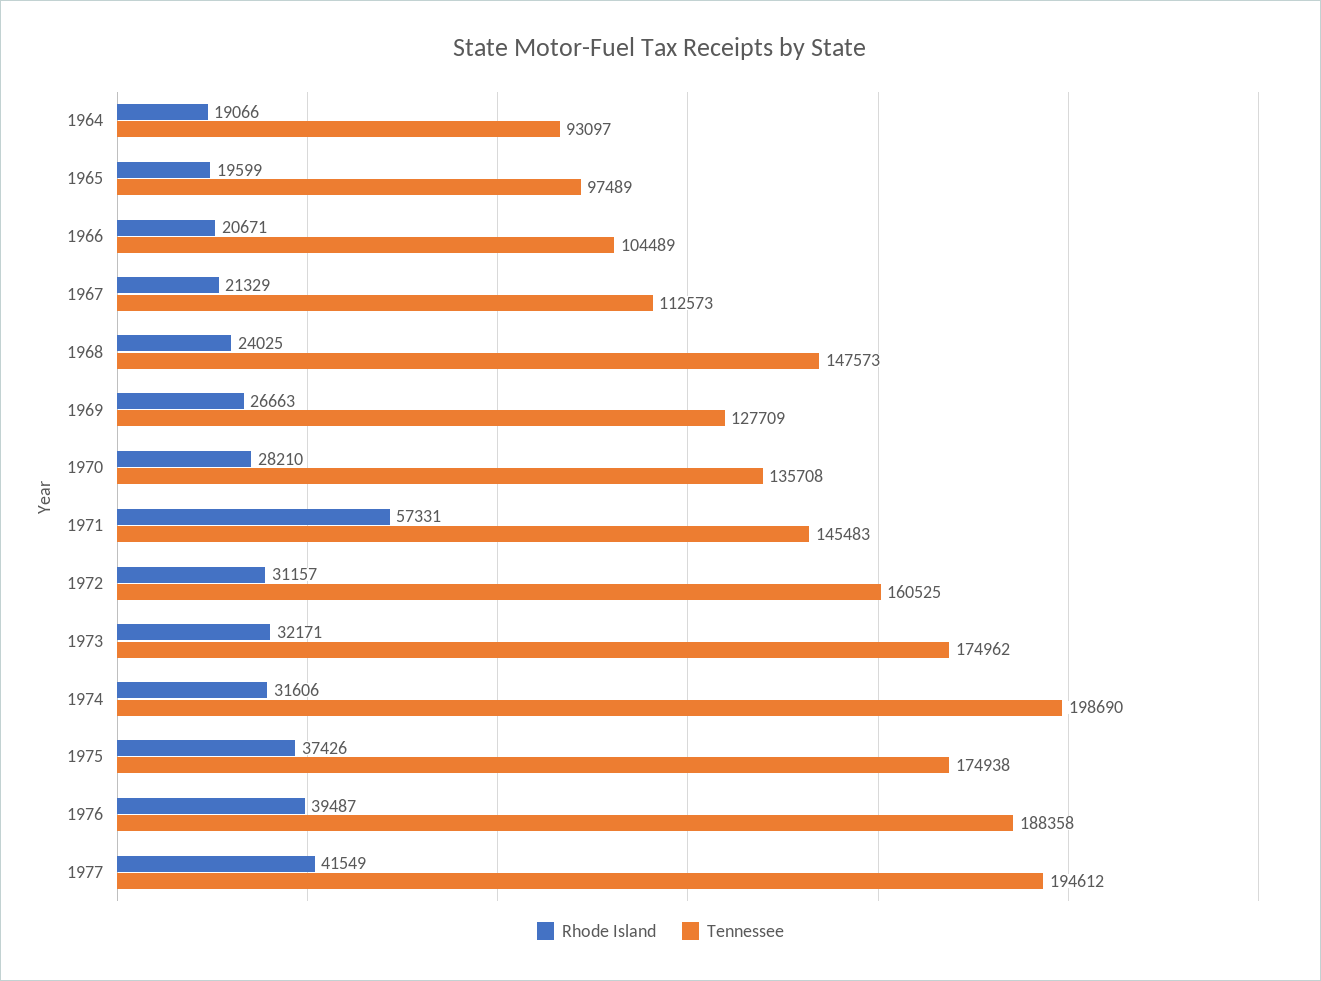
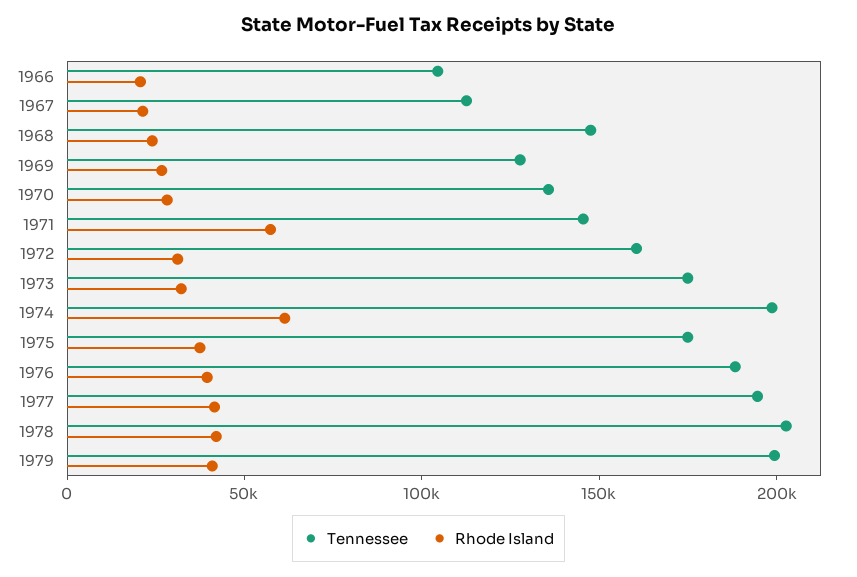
Rhode Island, 1964: 19066 -> none
Tennessee, 1964: 93097 -> none
Rhode Island, 1965: 19599 -> none
Tennessee, 1965: 97489 -> none
Rhode Island, 1974: 31606 -> 60000
Tennessee, 1978: none -> 200000
Rhode Island, 1978: none -> 40000
Tennessee, 1979: none -> 200000
Rhode Island, 1979: none -> 40000

